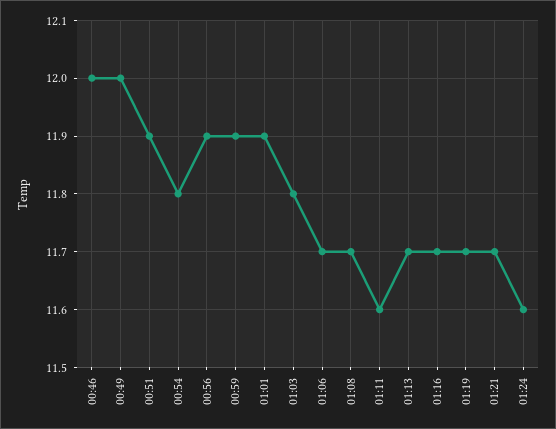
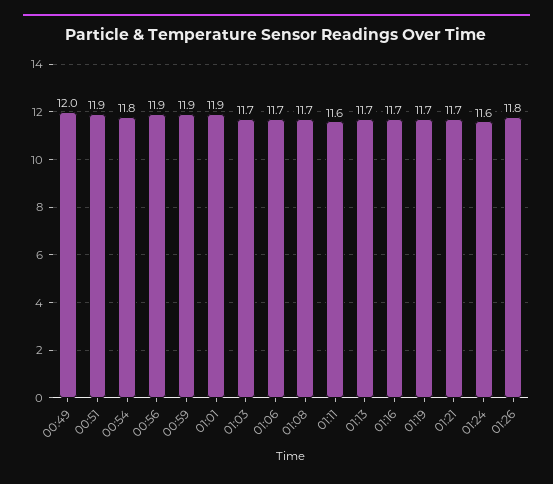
00:46: 12 -> none
01:03: 11.8 -> 11.7
01:26: none -> 11.8

